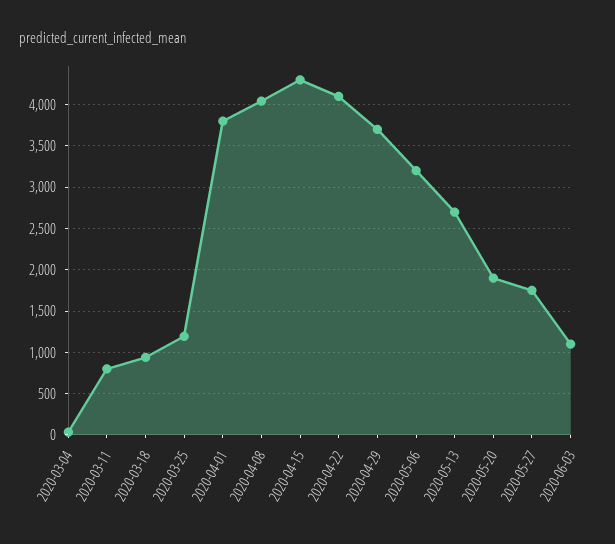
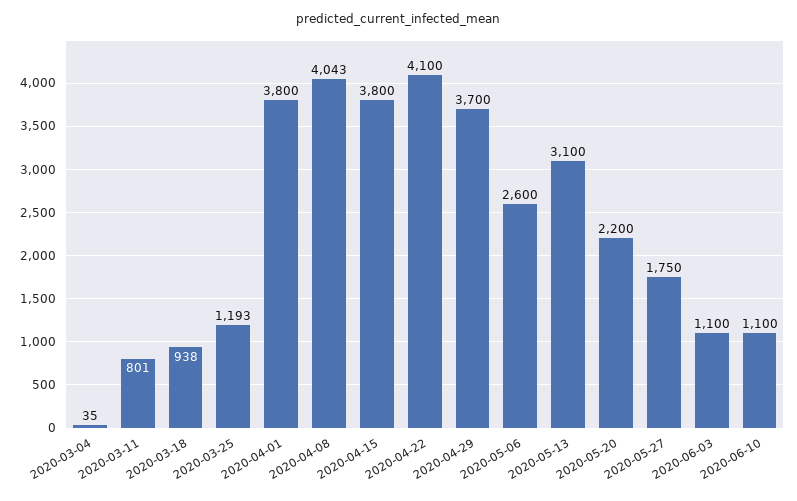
2020-04-15: 4300 -> 3800
2020-05-06: 3200 -> 2600
2020-05-13: 2700 -> 3100
2020-05-20: 1900 -> 2200
2020-06-10: none -> 1100

